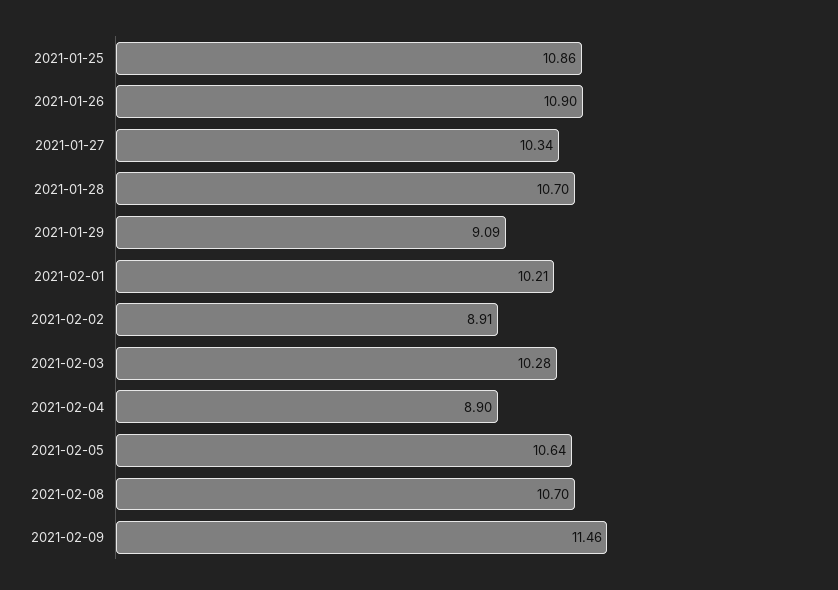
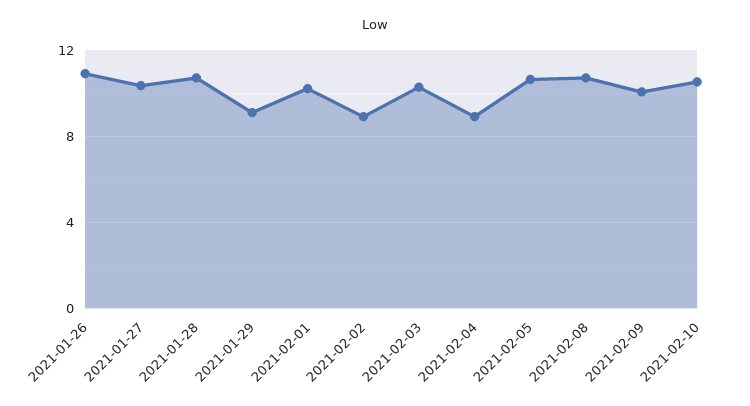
2021-01-25: 10.86 -> none
2021-02-09: 11.46 -> 10
2021-02-10: none -> 10.5

